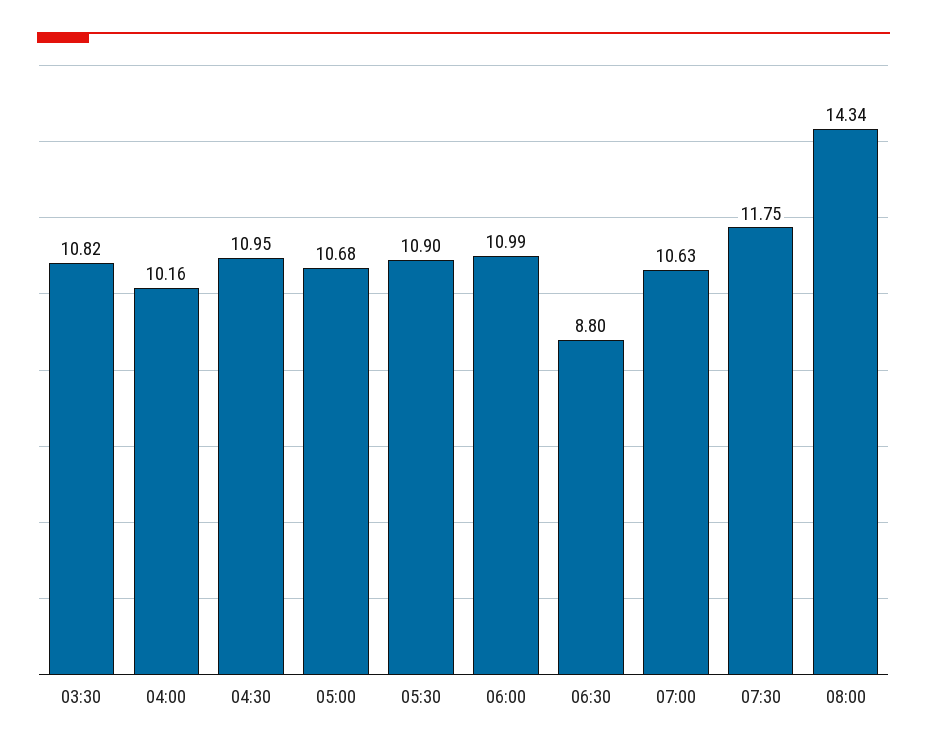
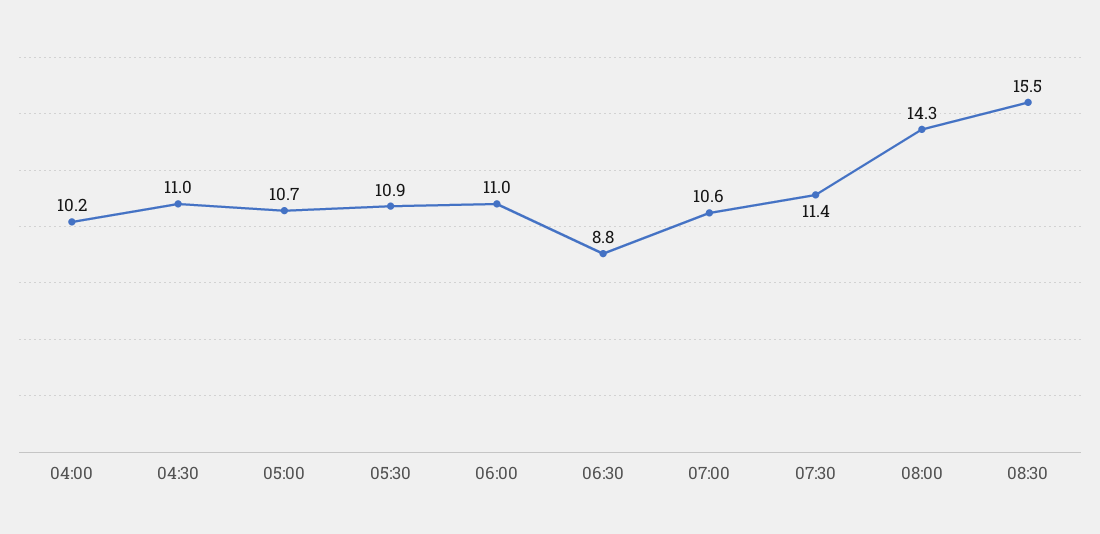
03:30: 10.82 -> none
07:30: 11.75 -> 11.4
08:30: none -> 15.5

